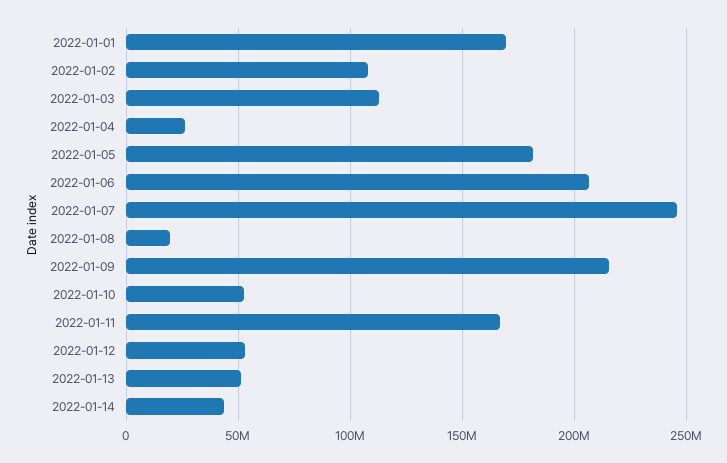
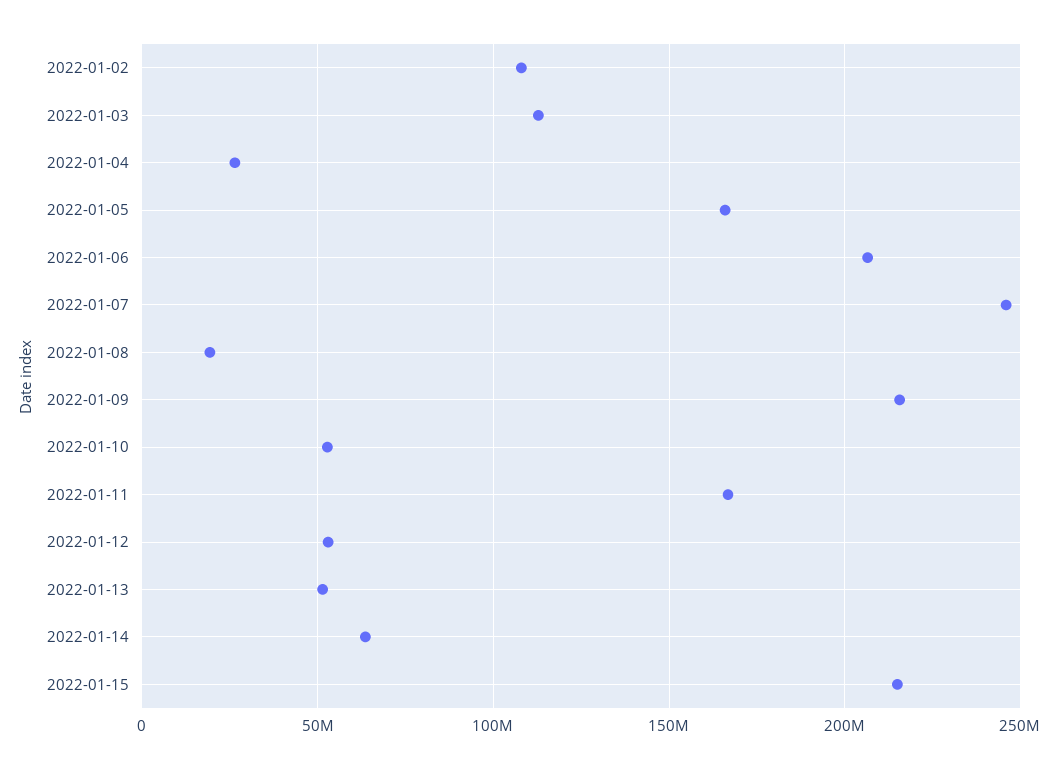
2022-01-01: 170000000 -> none
2022-01-05: 180000000 -> 165000000
2022-01-14: 45000000 -> 65000000
2022-01-15: none -> 215000000

